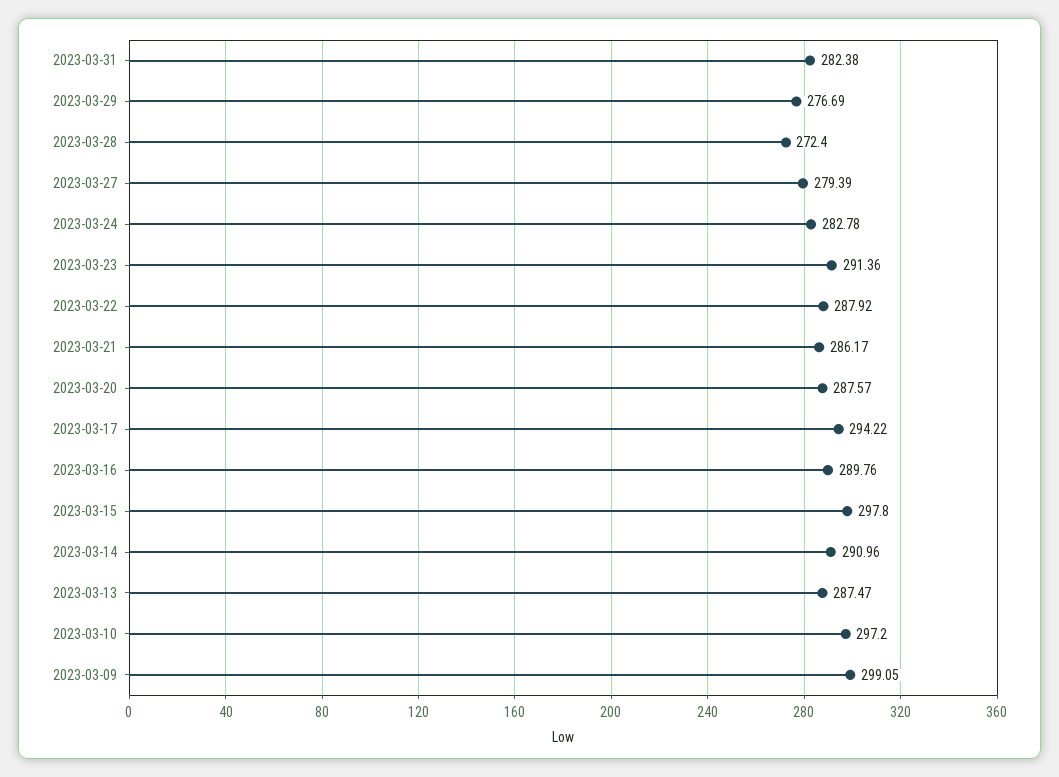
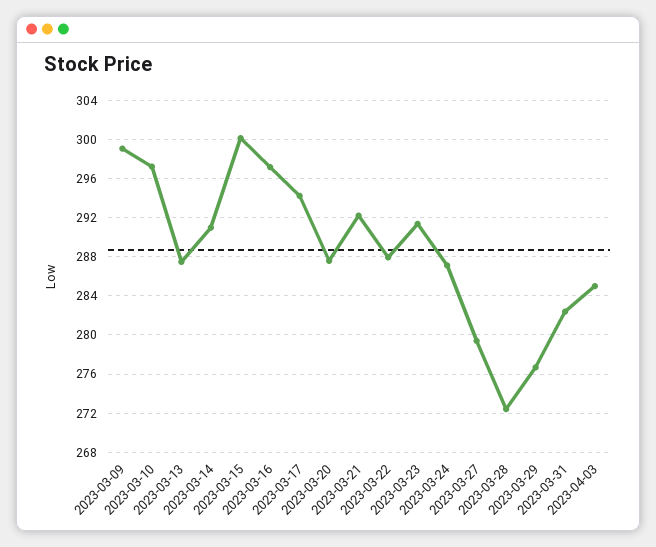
2023-03-24: 282.78 -> 287
2023-03-21: 286.17 -> 292
2023-03-16: 289.76 -> 297
2023-03-15: 297.8 -> 300
2023-04-03: none -> 285

